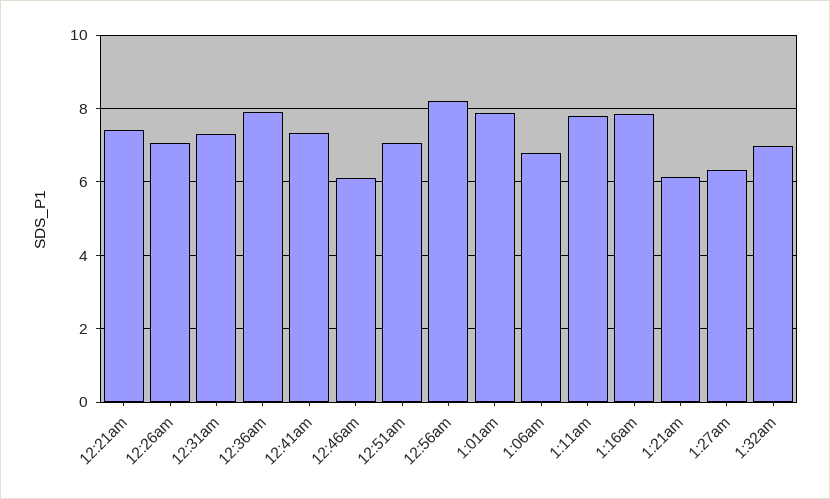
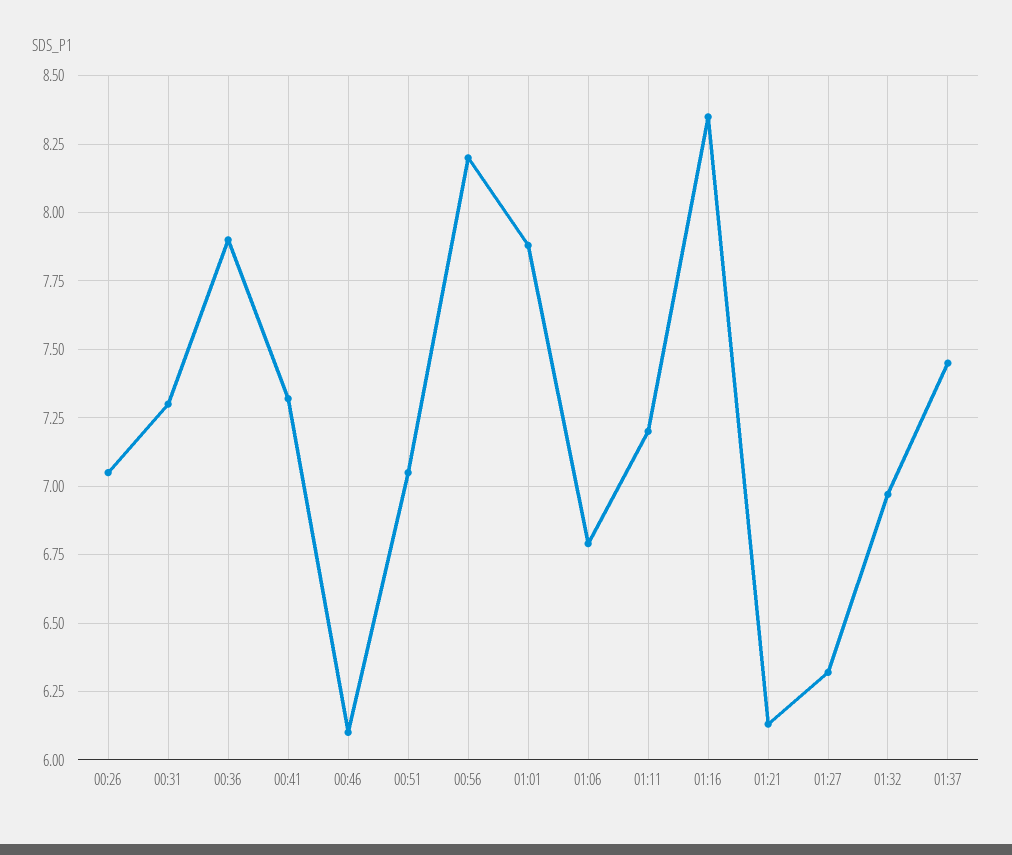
12:21am: 7.4 -> none
1:11am: 7.8 -> 7.2
1:16am: 7.8 -> 8.35
01:37: none -> 7.45

